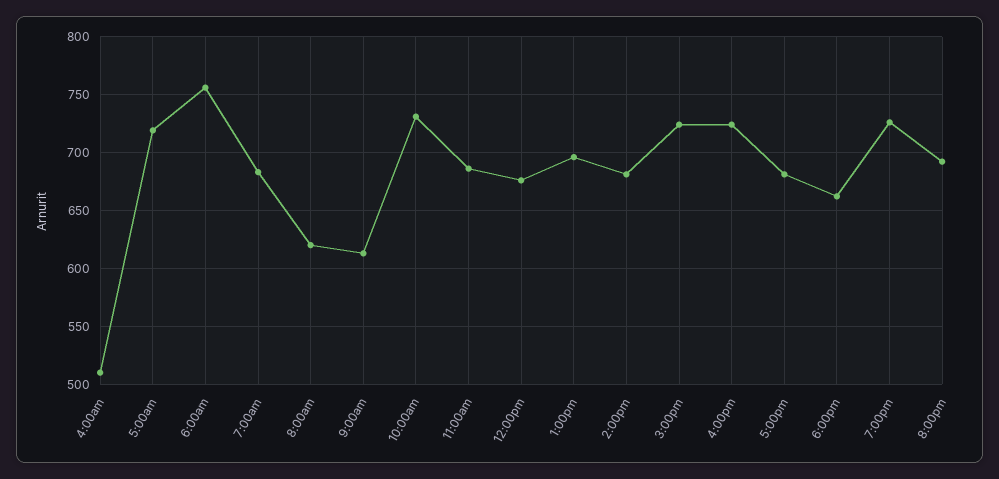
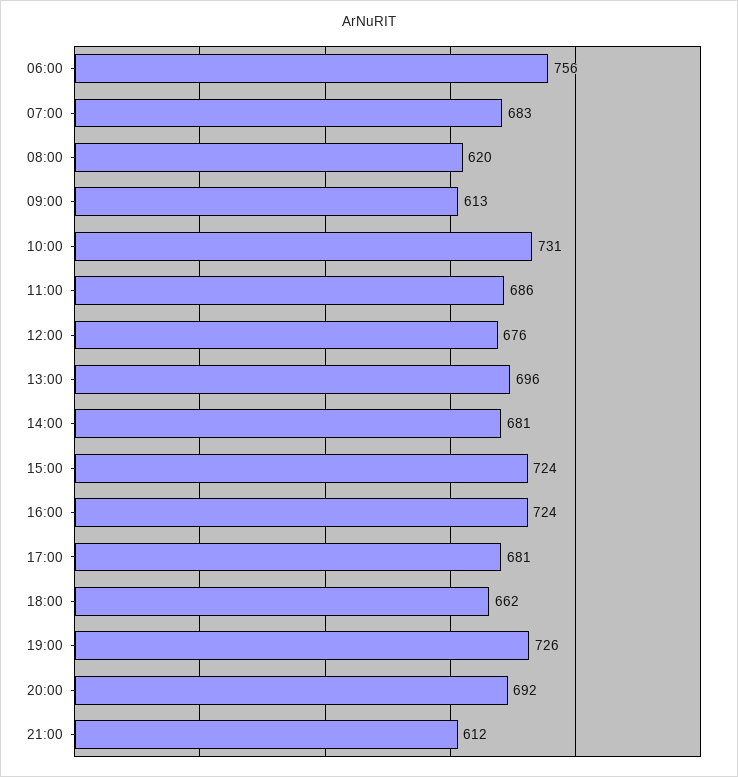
4:00am: 510 -> none
5:00am: 720 -> none
21:00: none -> 612

